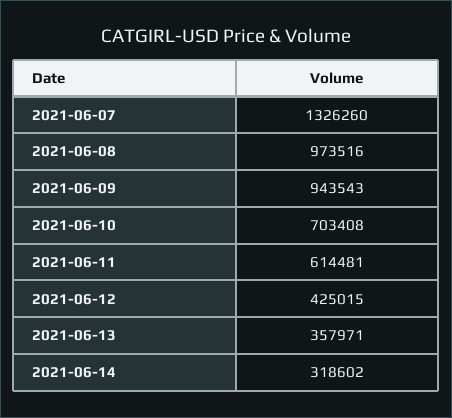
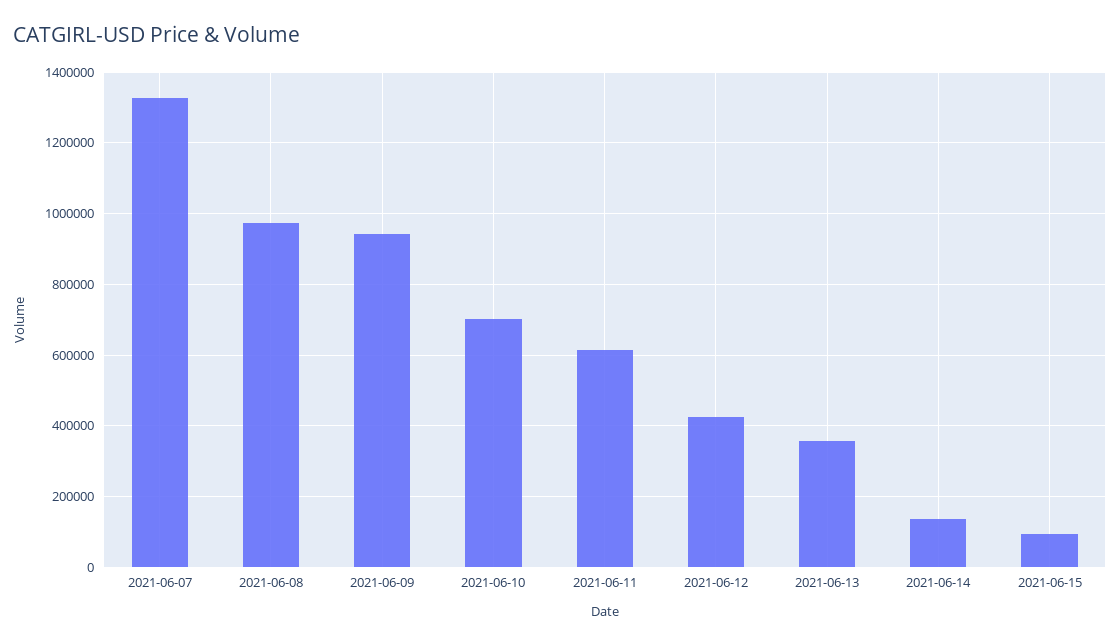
2021-06-14: 318602 -> 140000
2021-06-15: none -> 100000

